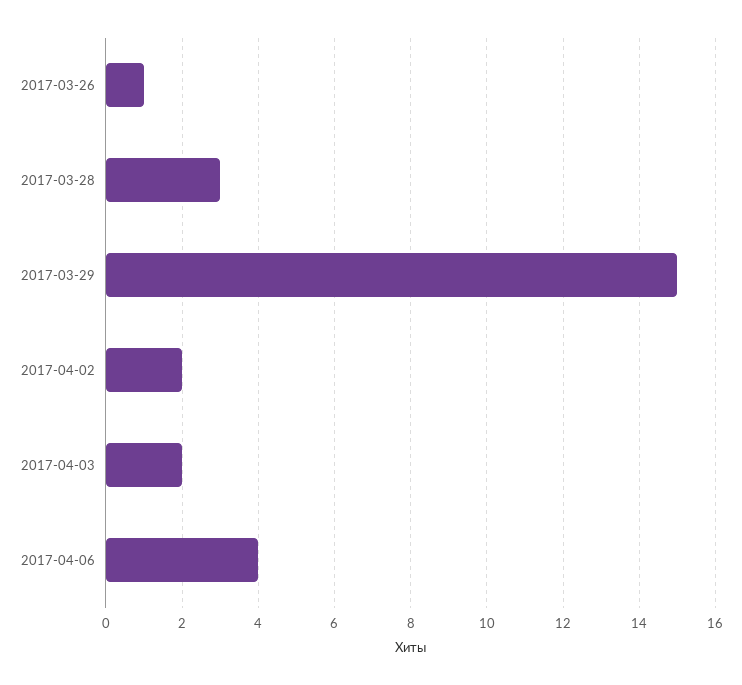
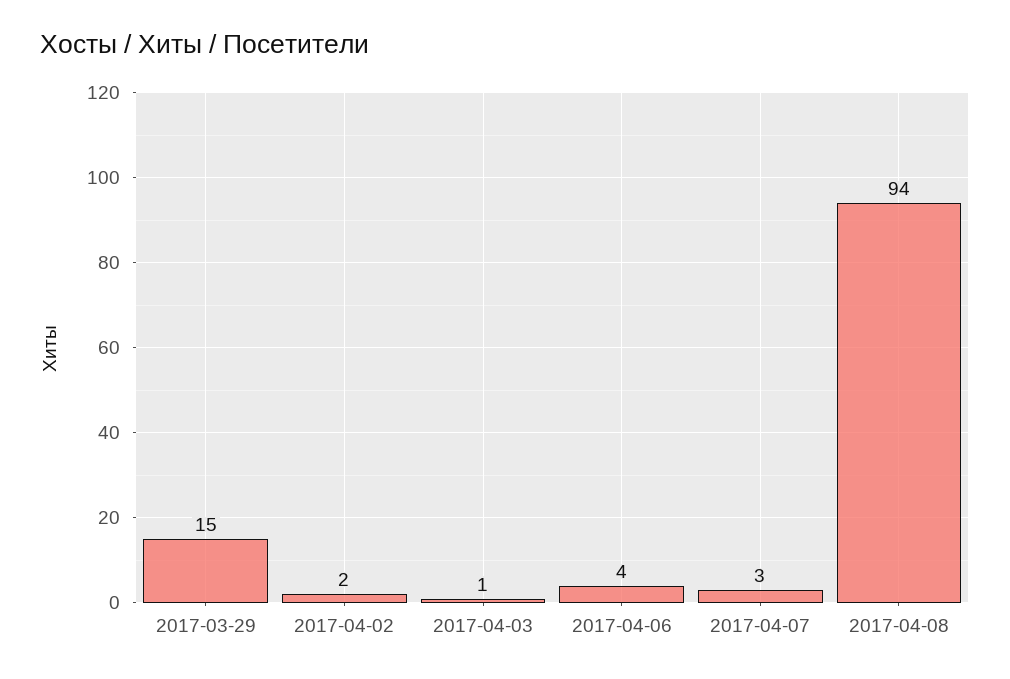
2017-03-26: 1 -> none
2017-03-28: 3 -> none
2017-04-03: 2 -> 1
2017-04-07: none -> 3
2017-04-08: none -> 94

